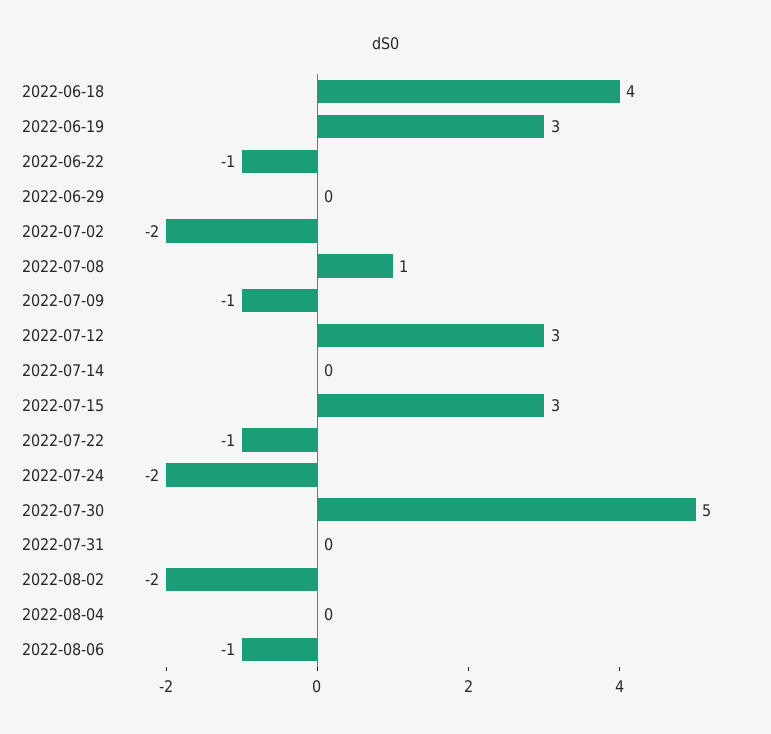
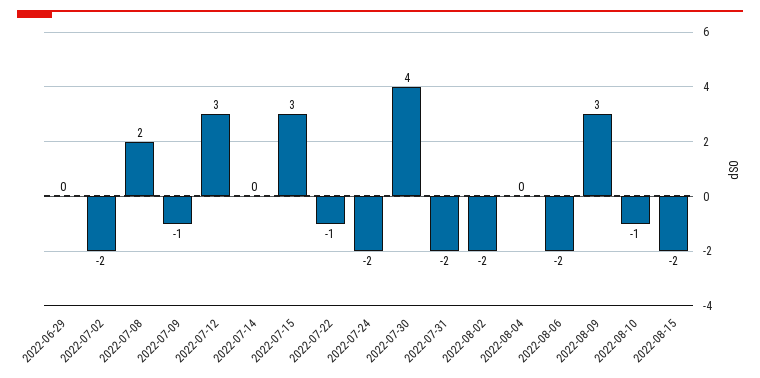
2022-06-18: 4 -> none
2022-06-19: 3 -> none
2022-06-22: -1 -> none
2022-07-08: 1 -> 2
2022-07-30: 5 -> 4
2022-07-31: 0 -> -2
2022-08-06: -1 -> -2
2022-08-09: none -> 3
2022-08-10: none -> -1
2022-08-15: none -> -2

